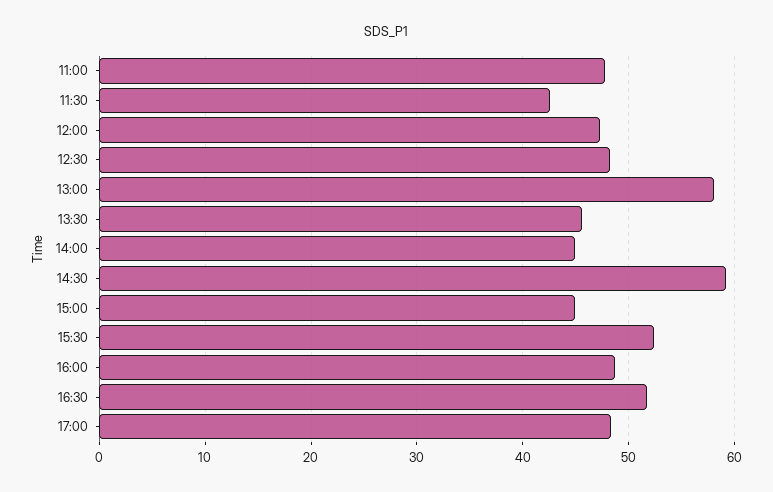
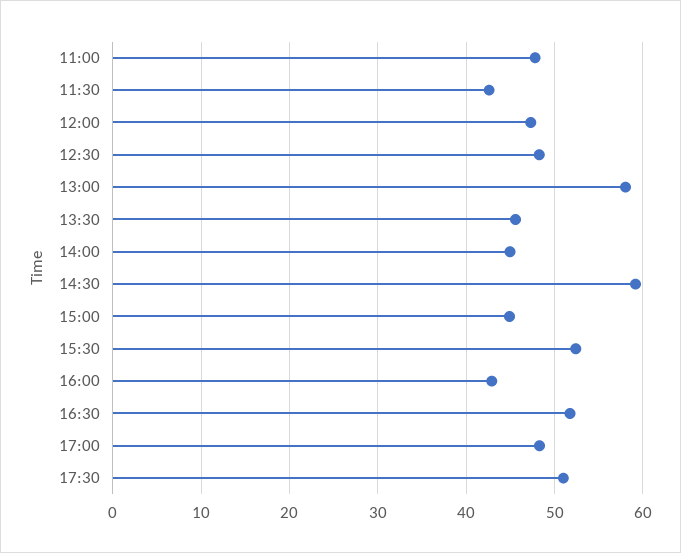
16:00: 49 -> 43
17:30: none -> 51

